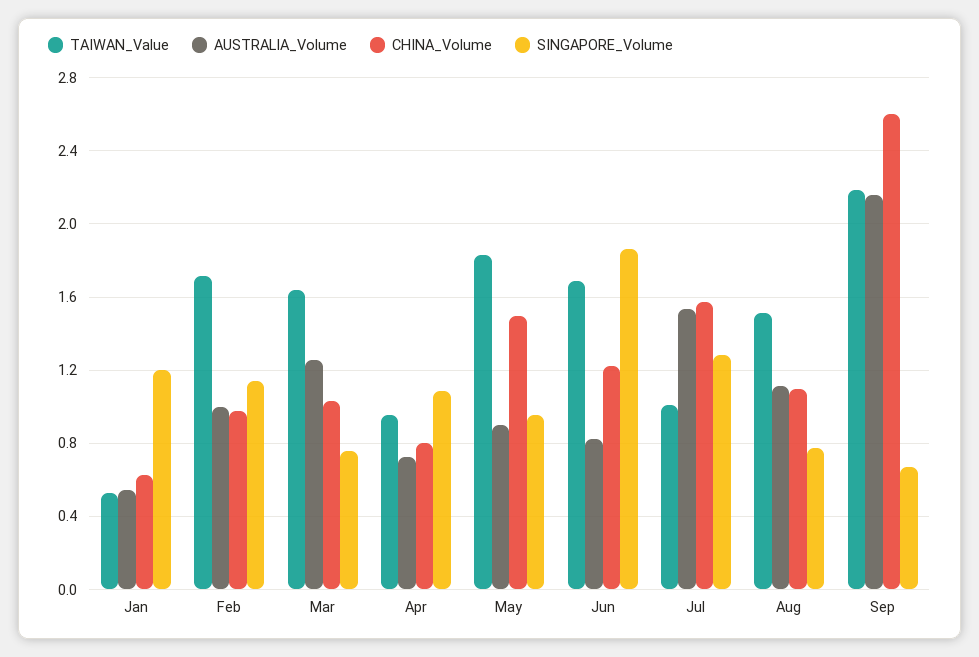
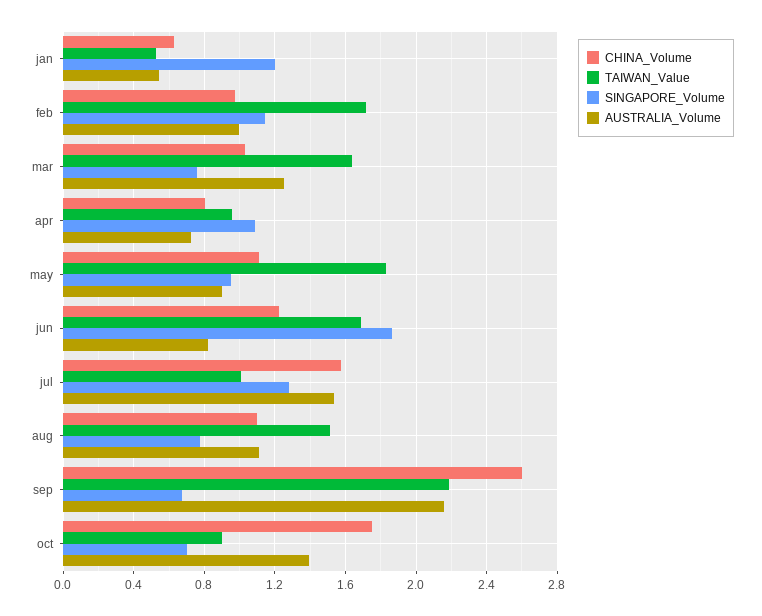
CHINA_Volume, May: 1.5 -> 1.1
CHINA_Volume, oct: none -> 1.75
TAIWAN_Value, oct: none -> 0.9
SINGAPORE_Volume, oct: none -> 0.7
AUSTRALIA_Volume, oct: none -> 1.4

